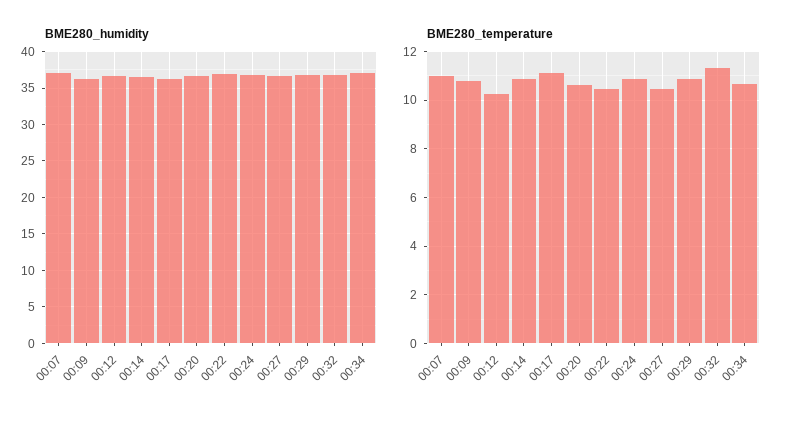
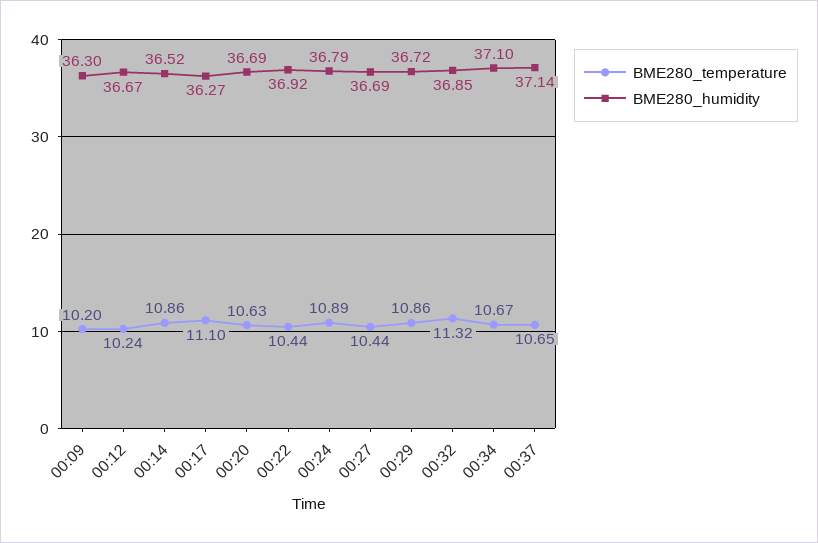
BME280_humidity, 00:07: 37 -> none
BME280_temperature, 00:07: 11 -> none
BME280_temperature, 00:09: 10.75 -> 10.2
BME280_temperature, 00:37: none -> 10.65
BME280_humidity, 00:37: none -> 37.14

